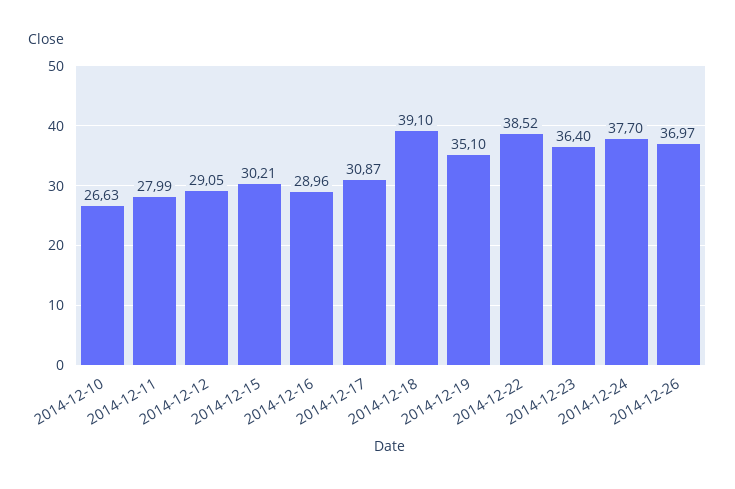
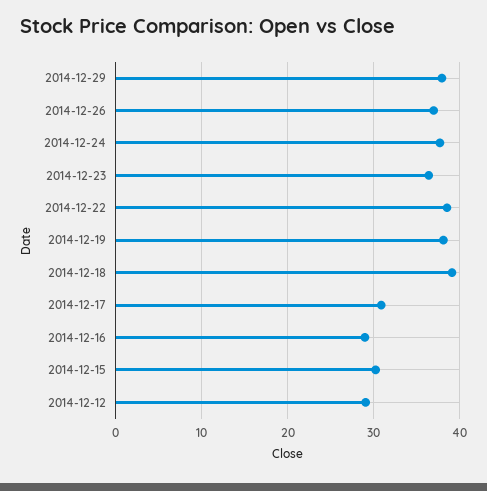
2014-12-10: 26.63 -> none
2014-12-11: 27.99 -> none
2014-12-19: 35.1 -> 38
2014-12-29: none -> 38

